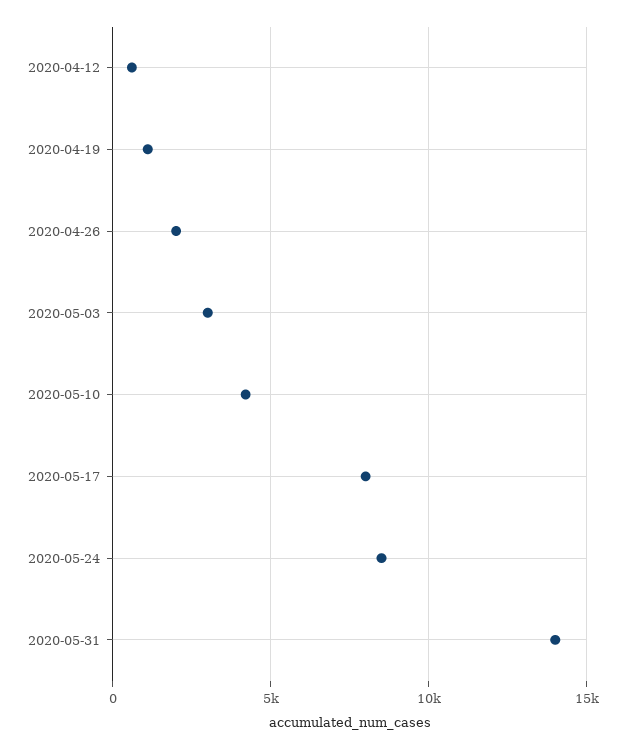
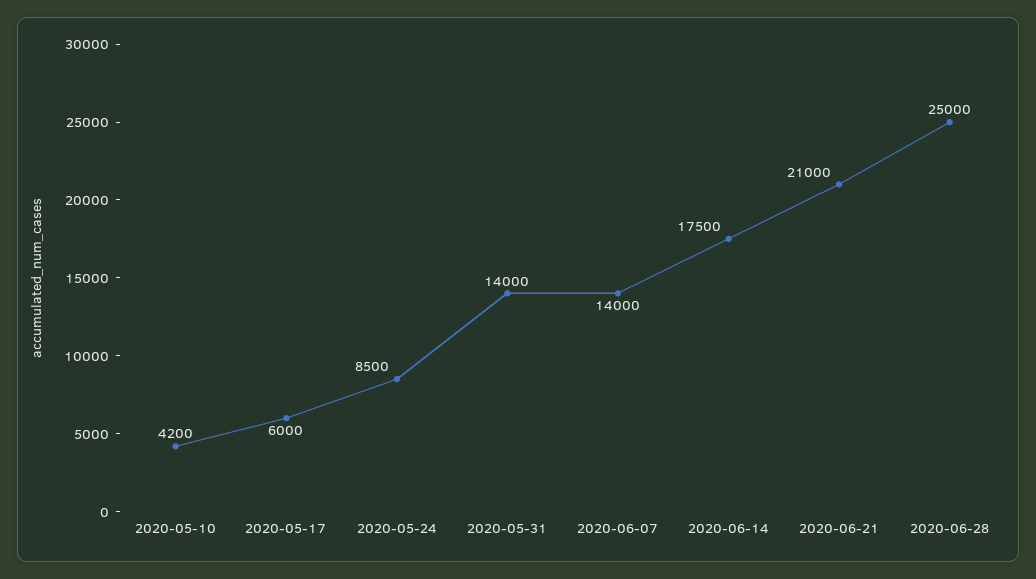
2020-04-12: 500 -> none
2020-04-19: 1000 -> none
2020-04-26: 2000 -> none
2020-05-03: 3000 -> none
2020-05-17: 8000 -> 6000
2020-06-07: none -> 14000
2020-06-14: none -> 17500
2020-06-21: none -> 21000
2020-06-28: none -> 25000

